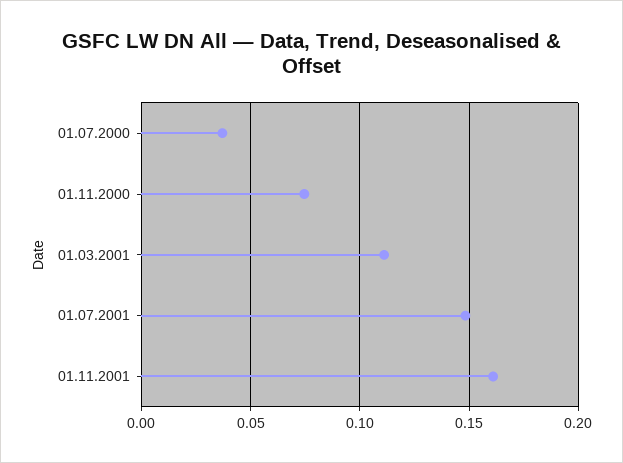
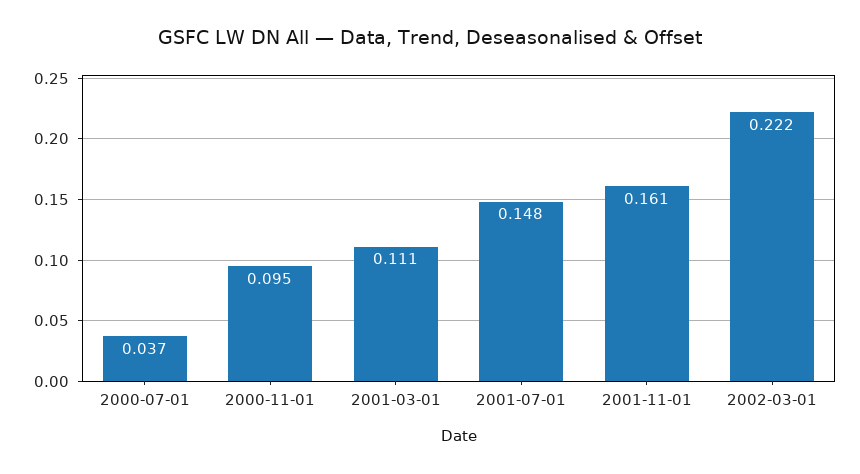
01.11.2000: 0.075 -> 0.095
2002-03-01: none -> 0.222

